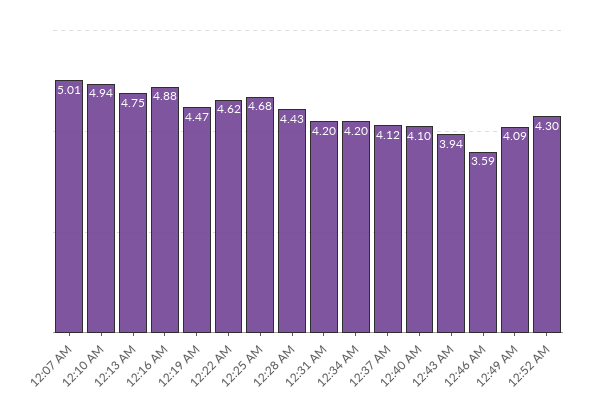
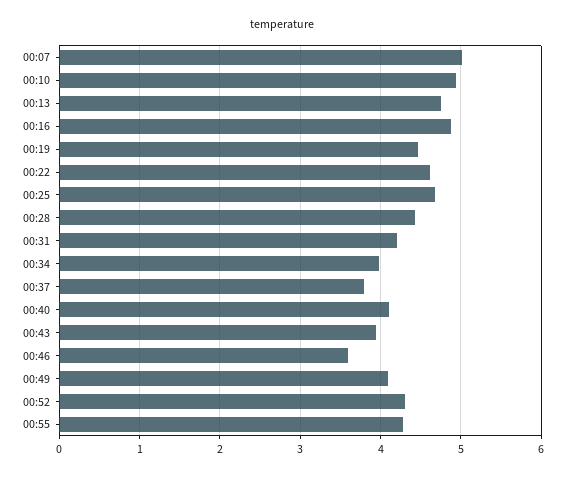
12:34 AM: 4.2 -> 4
12:37 AM: 4.12 -> 3.8
00:55: none -> 4.3

